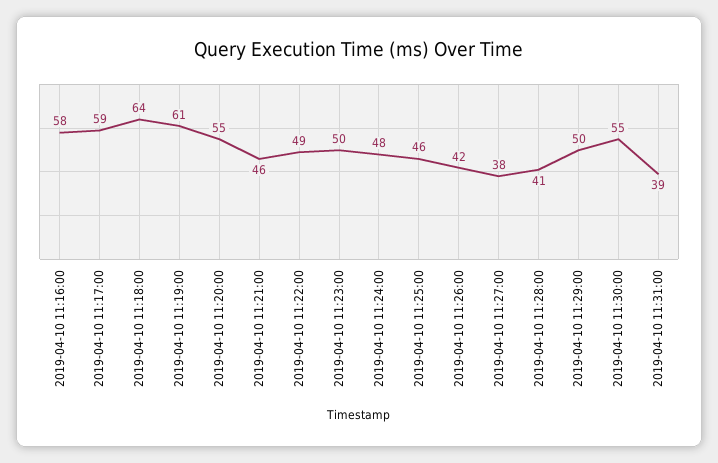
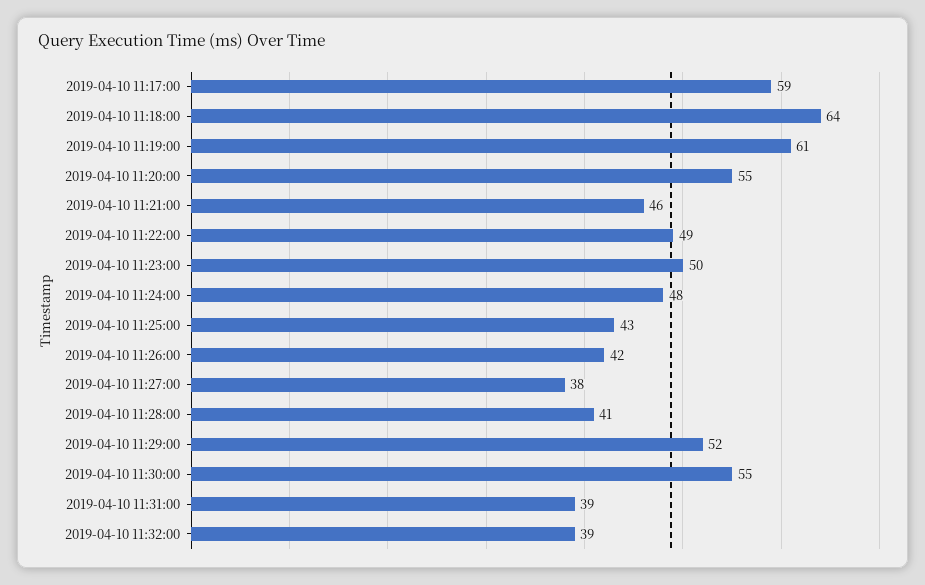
2019-04-10 11:16:00: 58 -> none
2019-04-10 11:25:00: 46 -> 43
2019-04-10 11:29:00: 50 -> 52
2019-04-10 11:32:00: none -> 39

